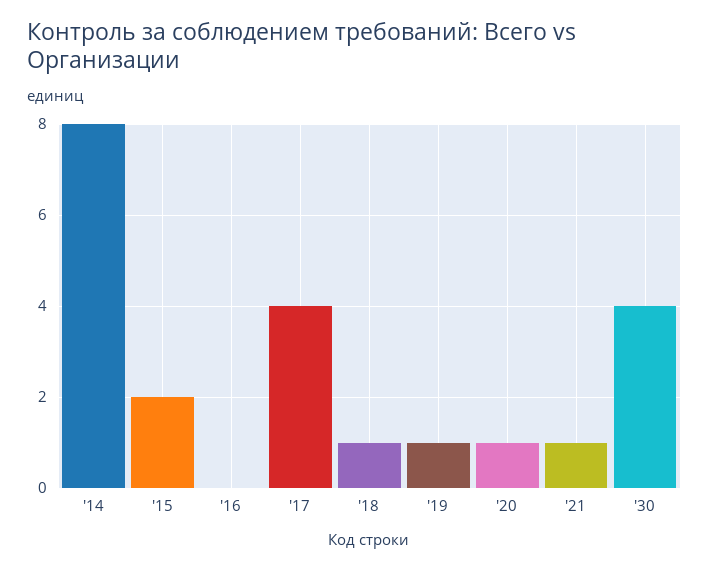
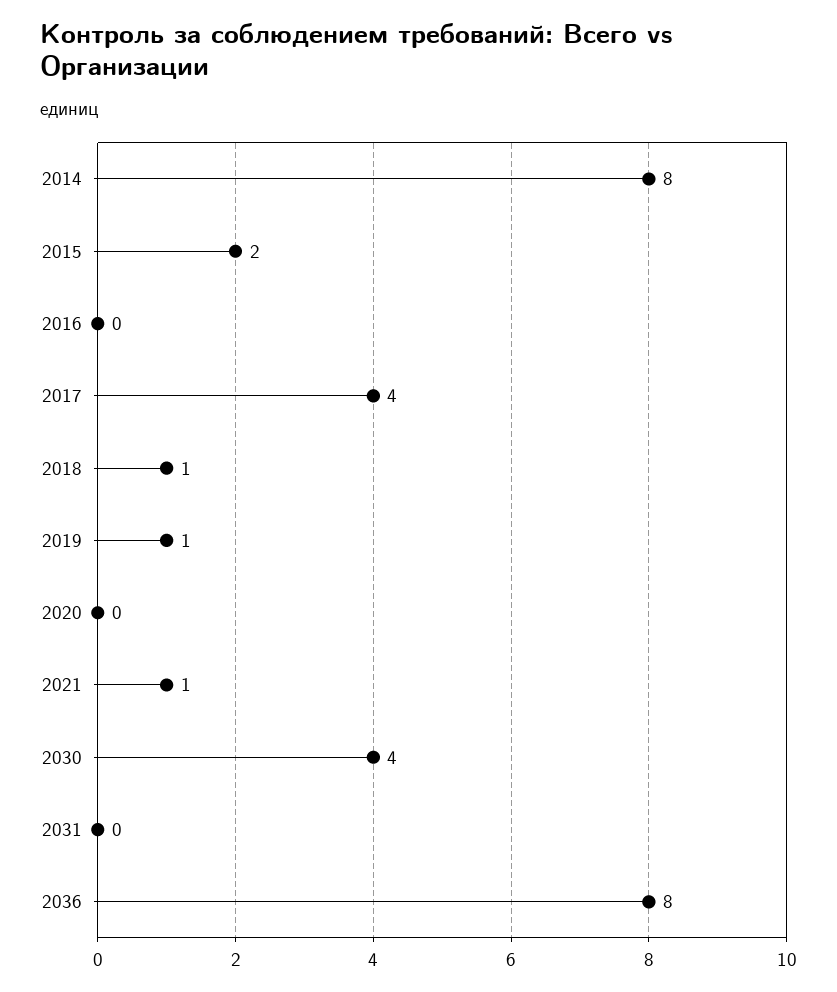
'20: 1 -> 0
2031: none -> 0
2036: none -> 8

